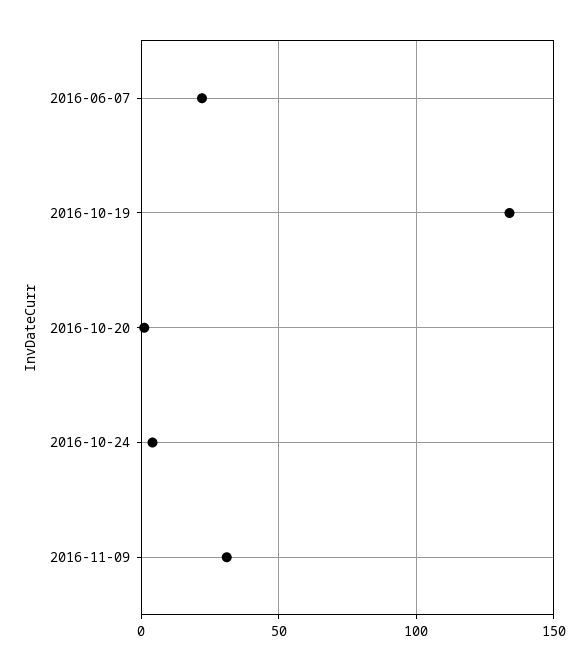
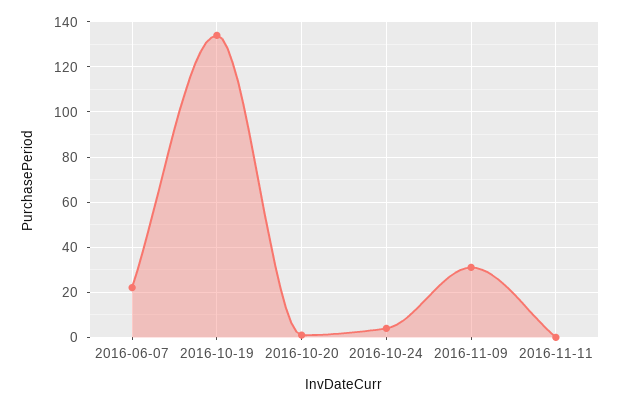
2016-11-11: none -> 0

